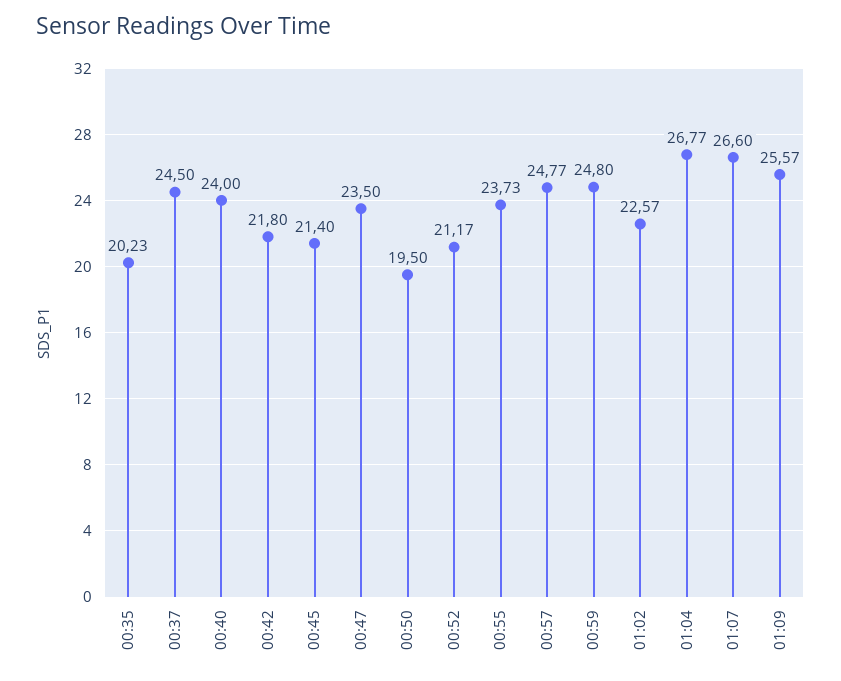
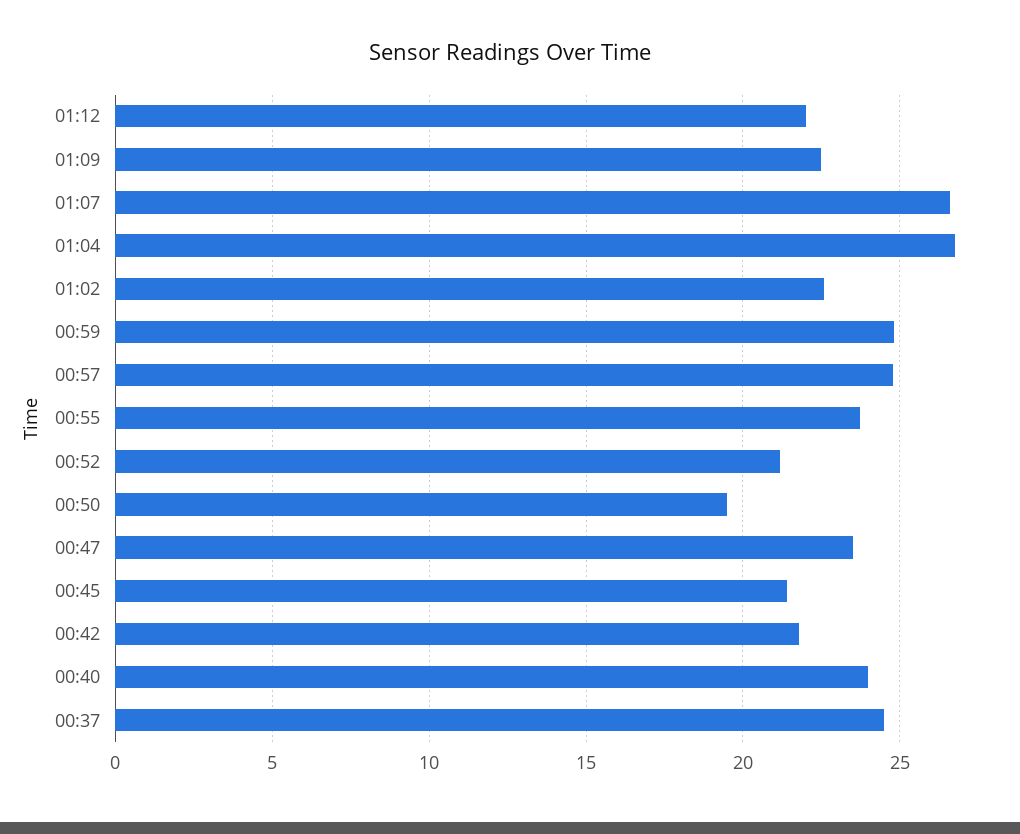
00:35: 20.23 -> none
01:09: 25.57 -> 22.5
01:12: none -> 22

